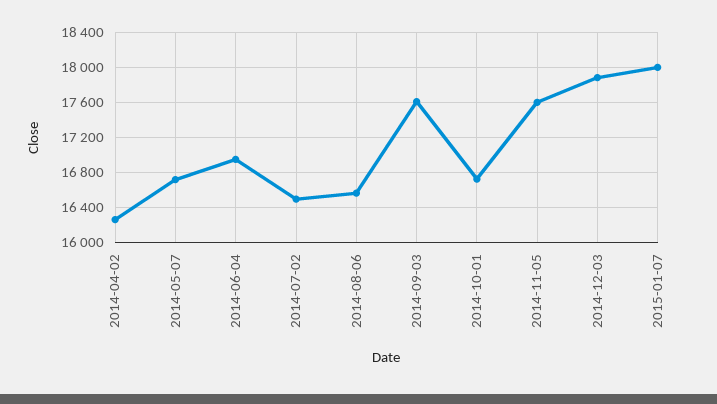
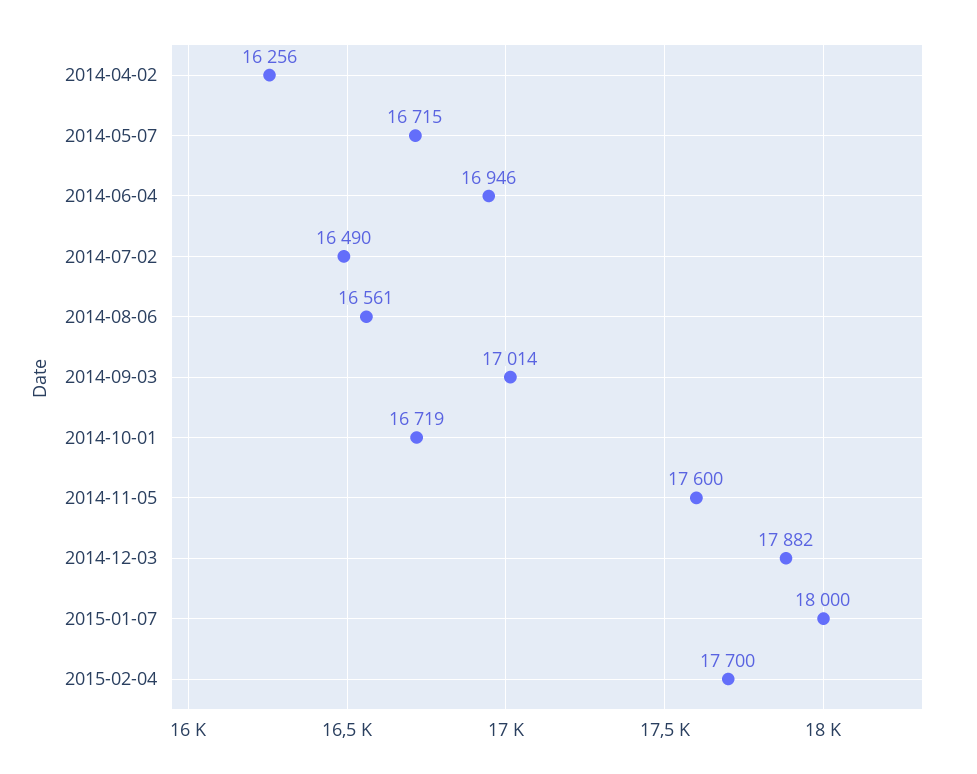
2014-09-03: 17600 -> 17014
2015-02-04: none -> 17700

